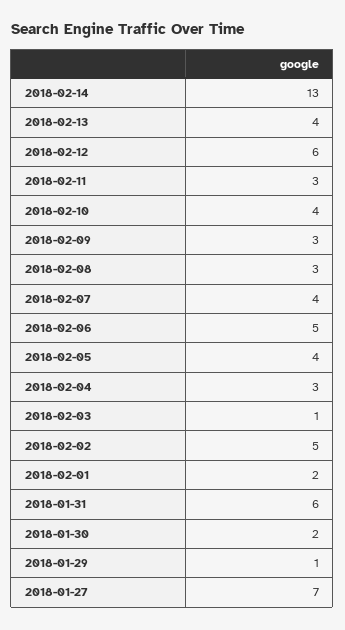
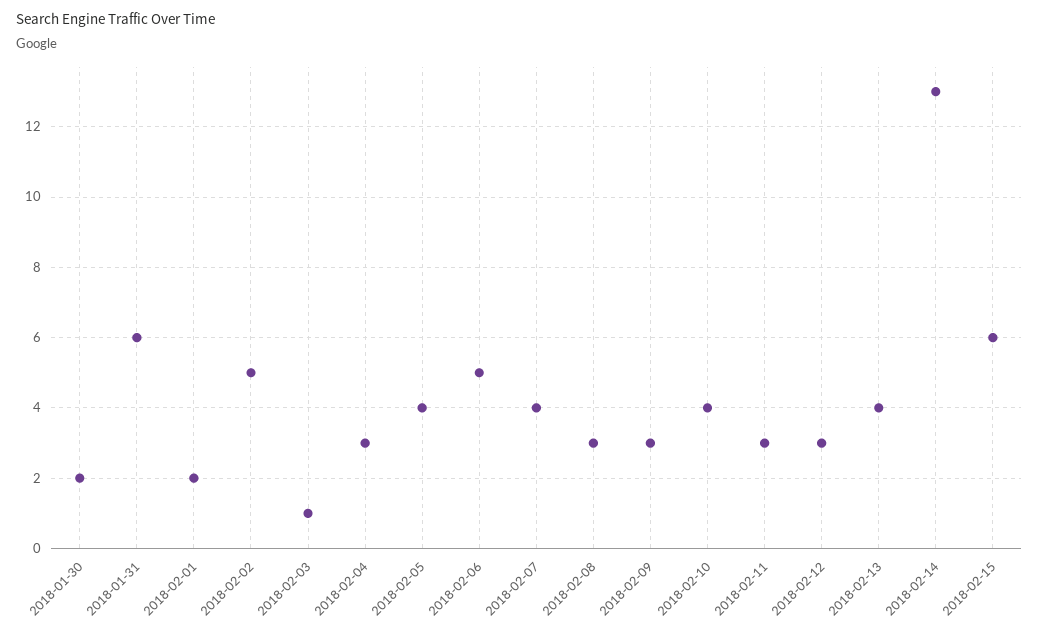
2018-02-12: 6 -> 3
2018-01-29: 1 -> none
2018-01-27: 7 -> none
2018-02-15: none -> 6

